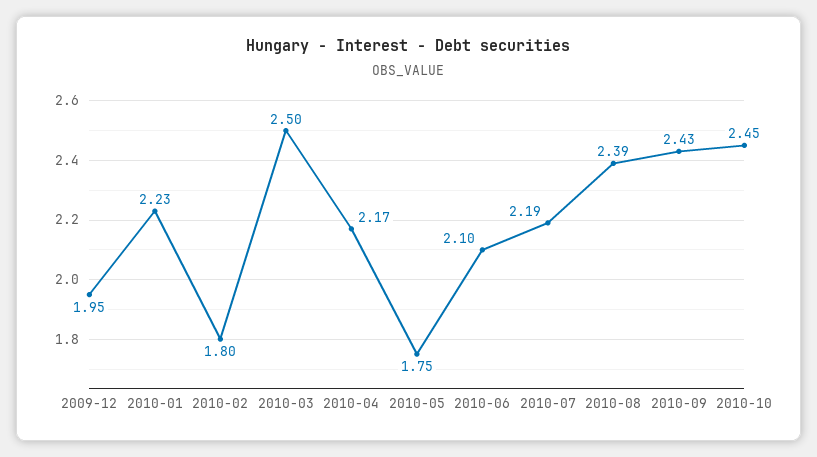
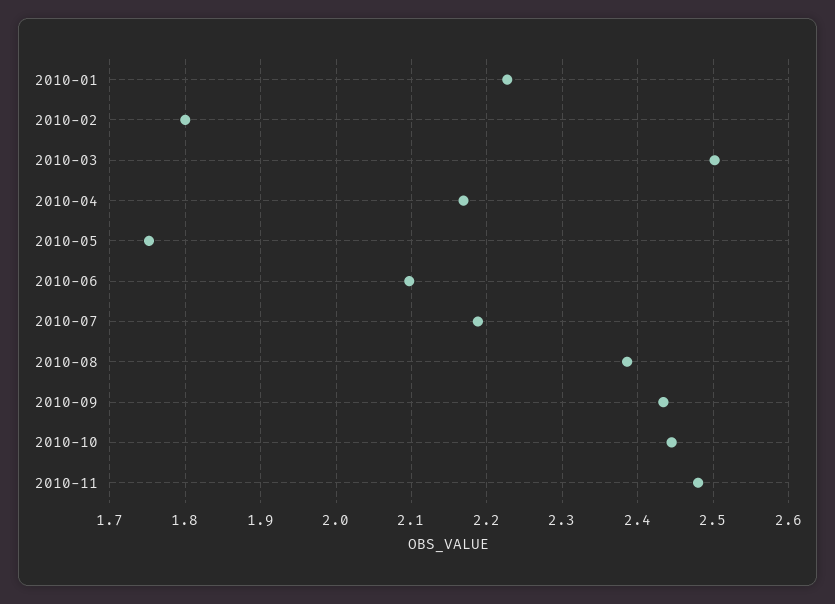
2009-12: 1.95 -> none
2010-11: none -> 2.48

